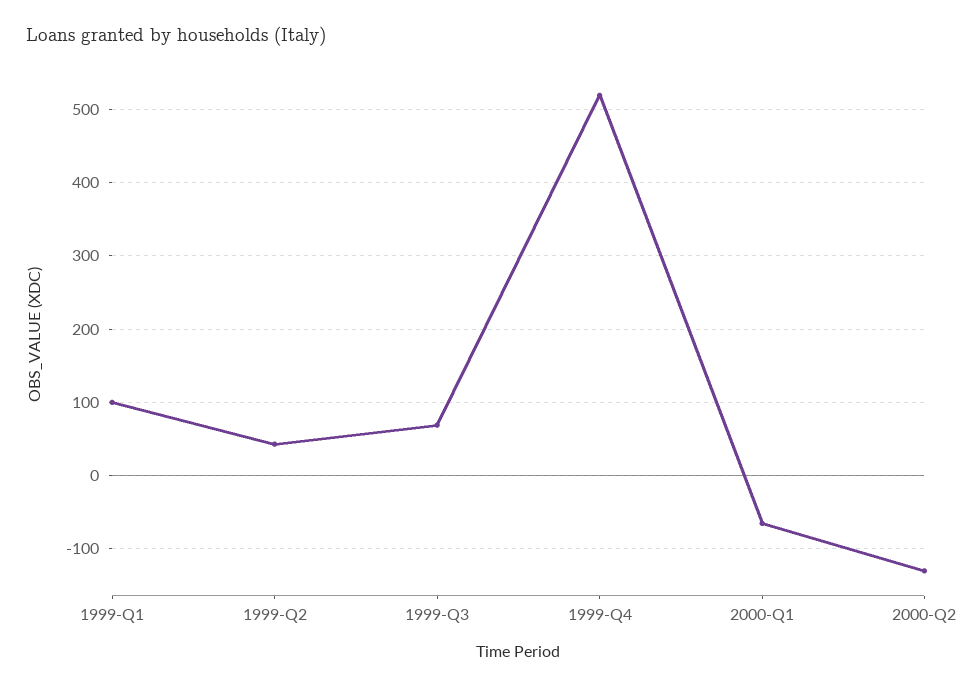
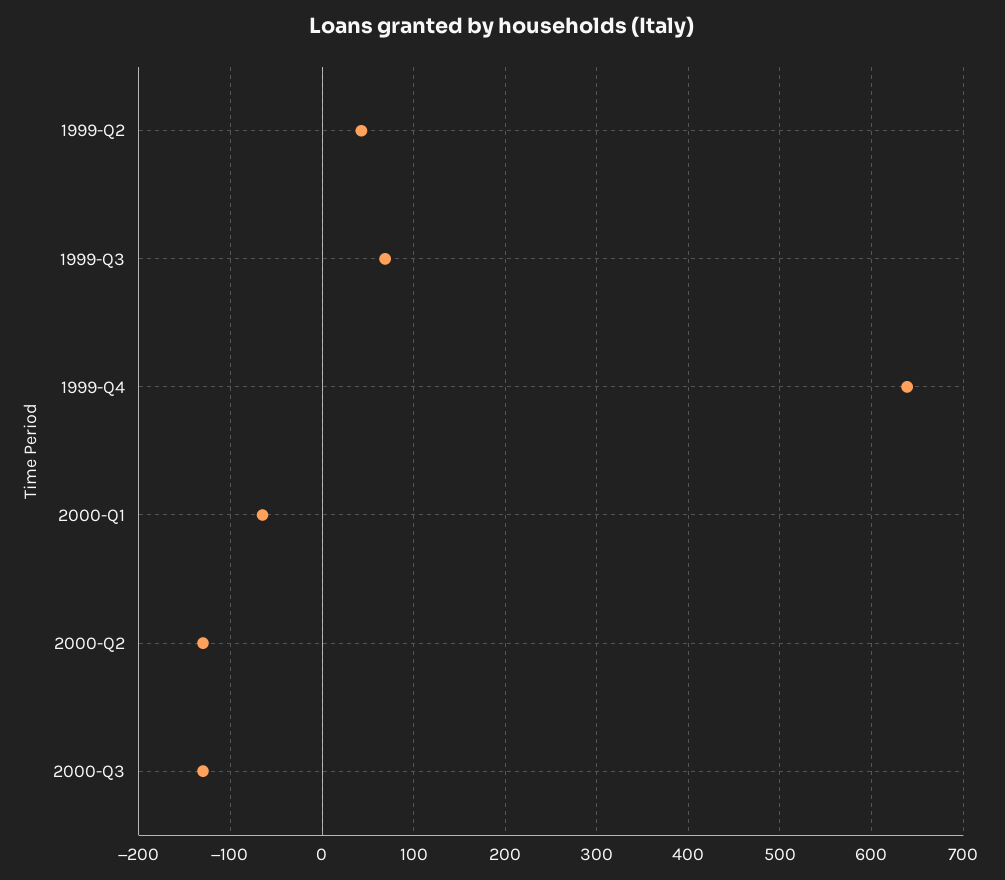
1999-Q1: 100 -> none
1999-Q4: 520 -> 640
2000-Q3: none -> -130

